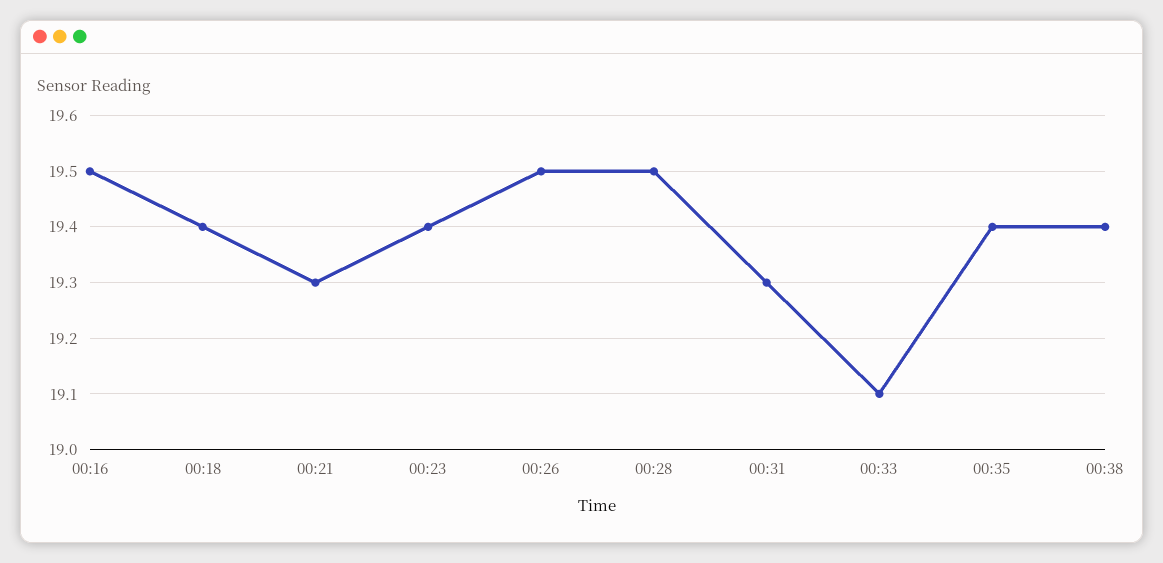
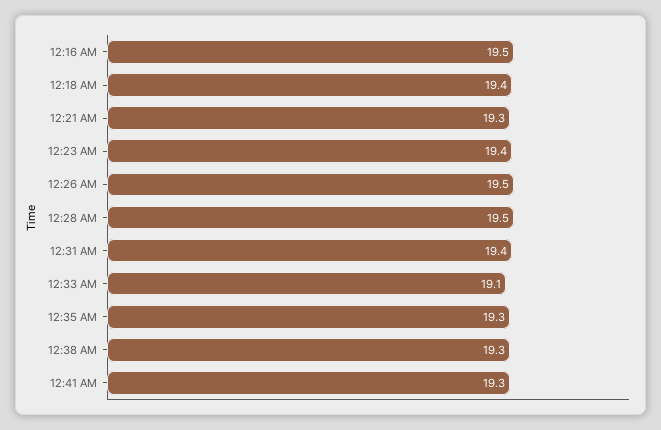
00:31: 19.3 -> 19.4
00:35: 19.4 -> 19.3
00:38: 19.4 -> 19.3
12:41 AM: none -> 19.3

